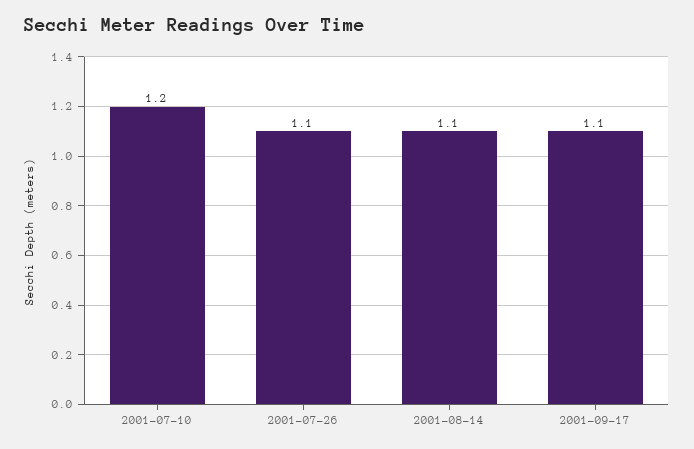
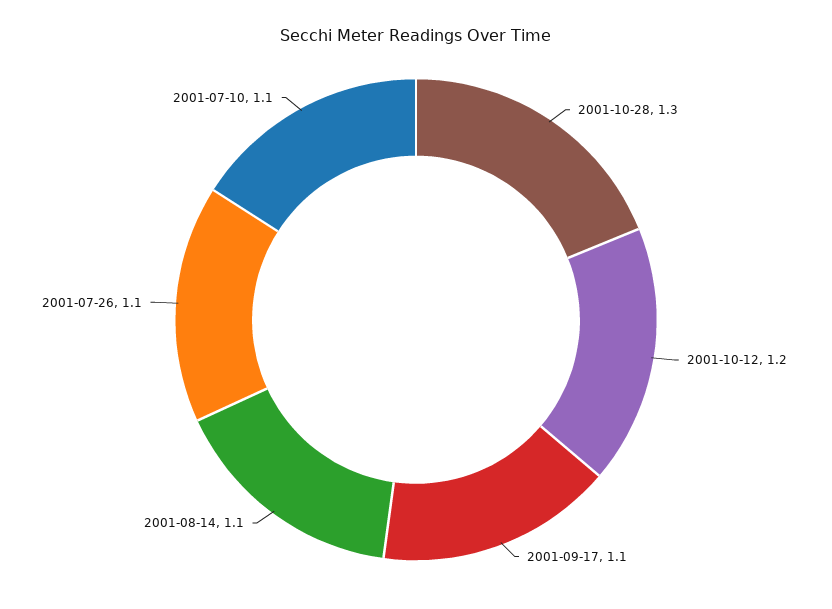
2001-07-10: 1.2 -> 1.1
2001-10-28: none -> 1.3
2001-10-12: none -> 1.2

